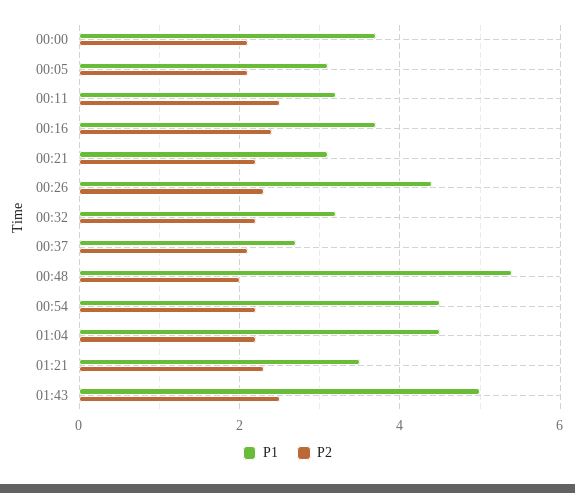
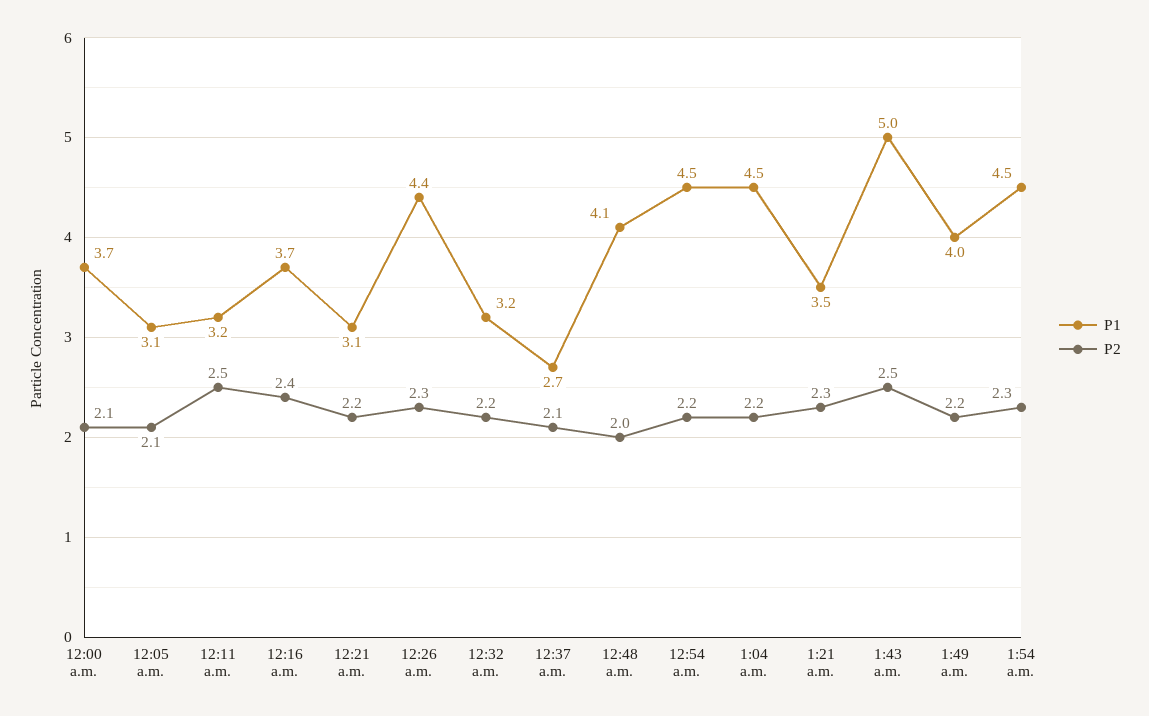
P1, 00:48: 5.5 -> 4.1
P1, 1:49 a.m.: none -> 4
P2, 1:49 a.m.: none -> 2.2
P1, 1:54 a.m.: none -> 4.5
P2, 1:54 a.m.: none -> 2.3

